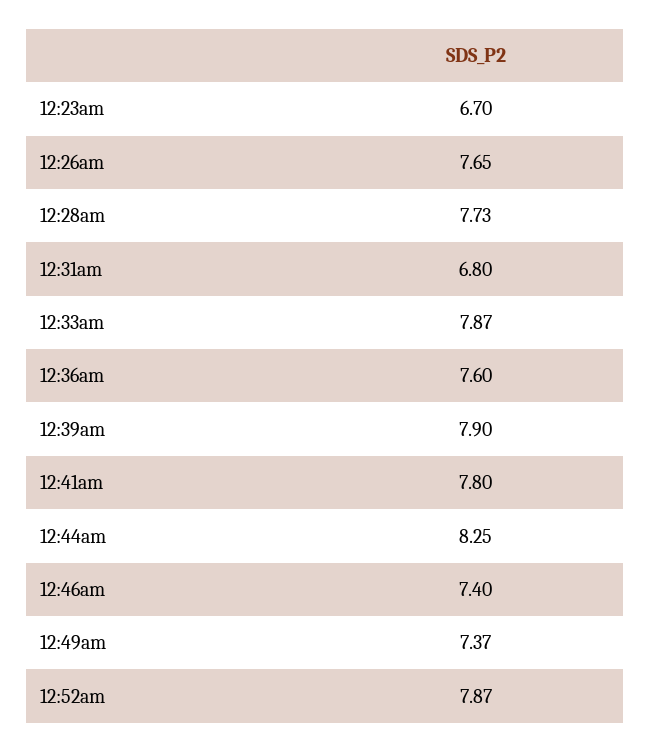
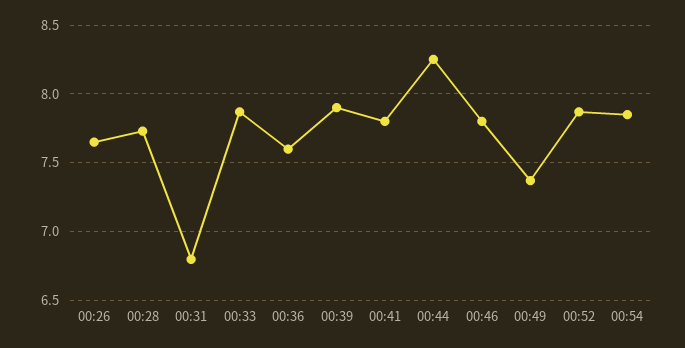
12:23am: 6.7 -> none
12:46am: 7.4 -> 7.8
00:54: none -> 7.85

